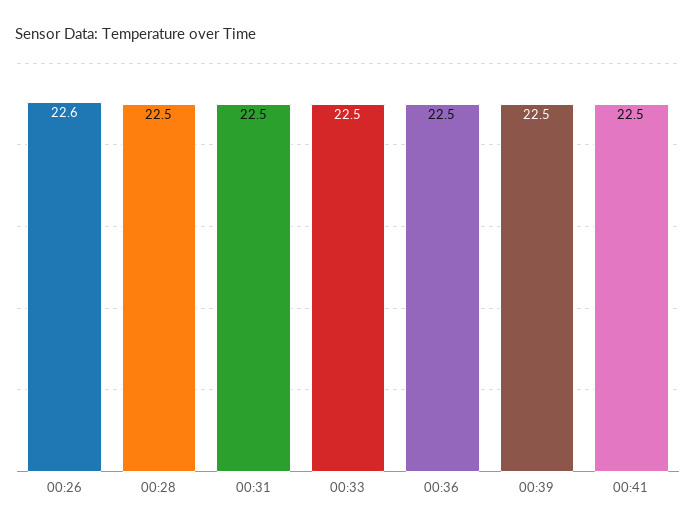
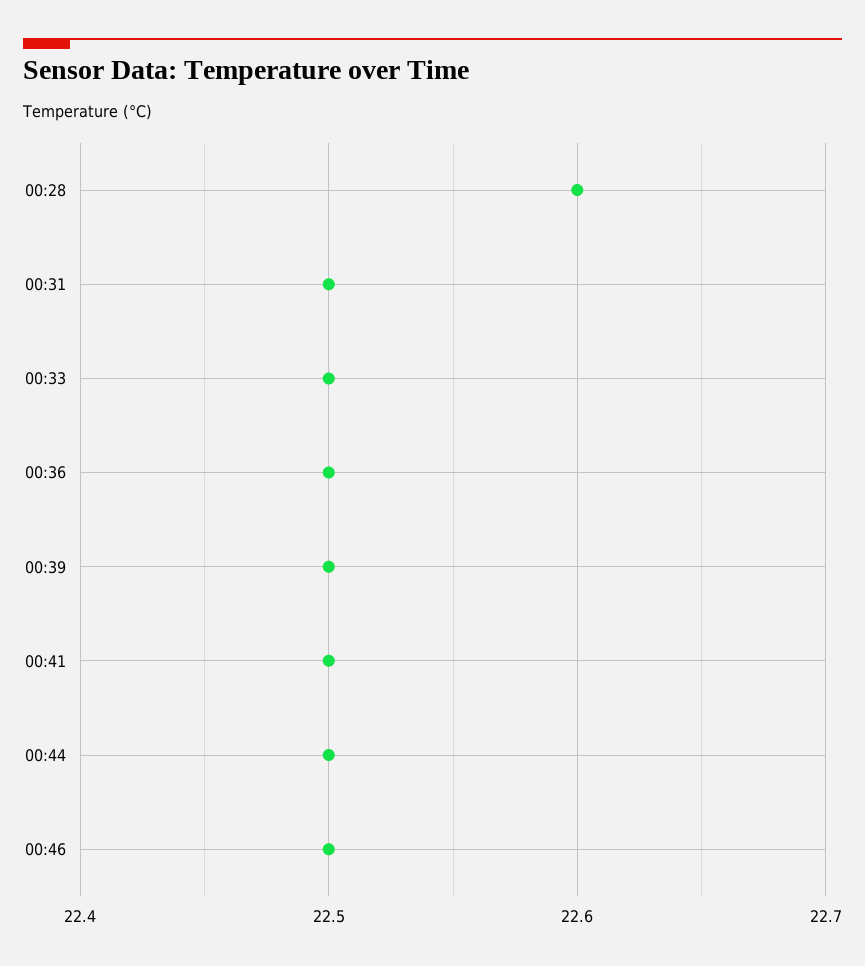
00:26: 22.6 -> none
00:28: 22.5 -> 22.6
00:44: none -> 22.5
00:46: none -> 22.5

